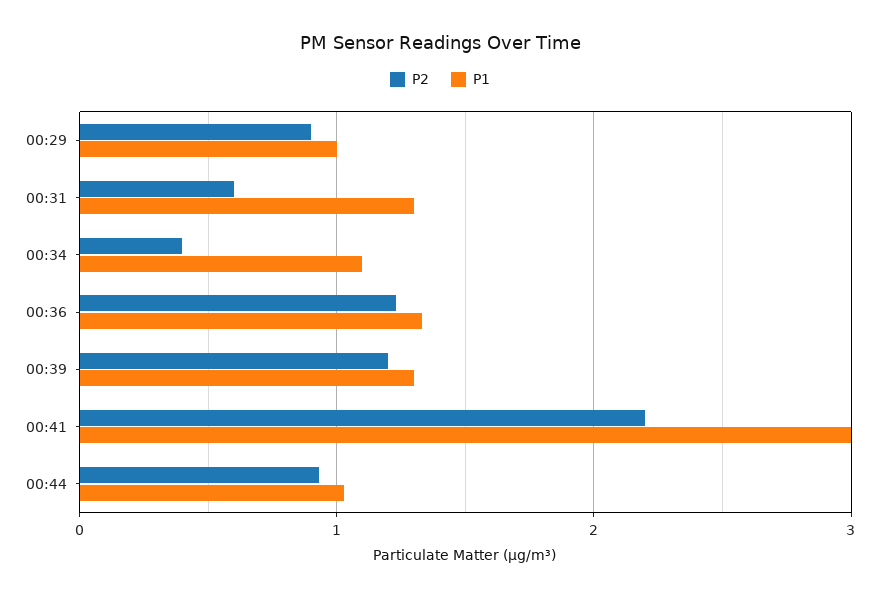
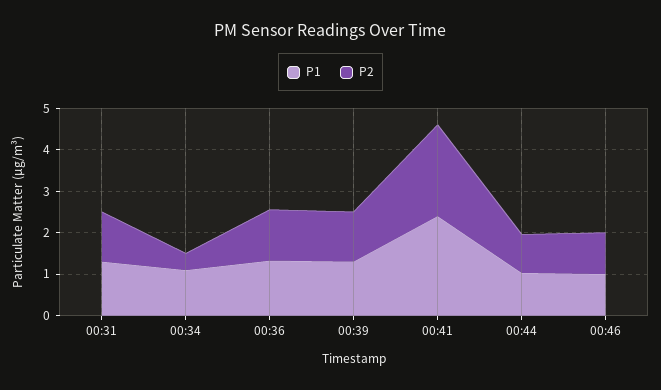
P2, 00:29: 0.9 -> none
P1, 00:29: 1 -> none
P2, 00:31: 0.6 -> 1.2
P1, 00:41: 3 -> 2.4
P1, 00:46: none -> 1
P2, 00:46: none -> 1

